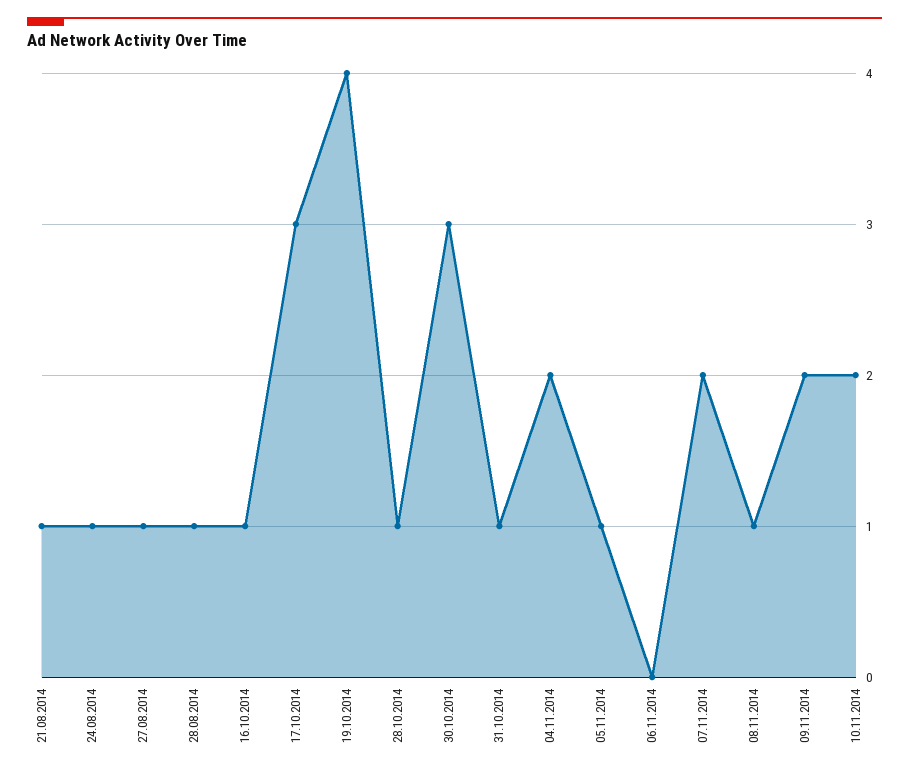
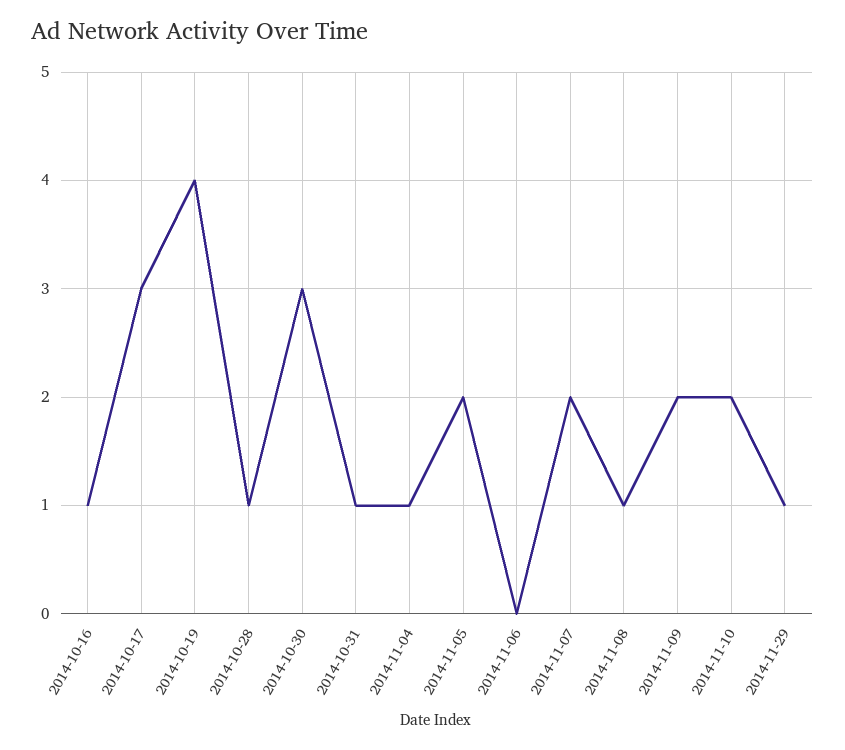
21.08.2014: 1 -> none
24.08.2014: 1 -> none
27.08.2014: 1 -> none
28.08.2014: 1 -> none
04.11.2014: 2 -> 1
05.11.2014: 1 -> 2
2014-11-29: none -> 1

